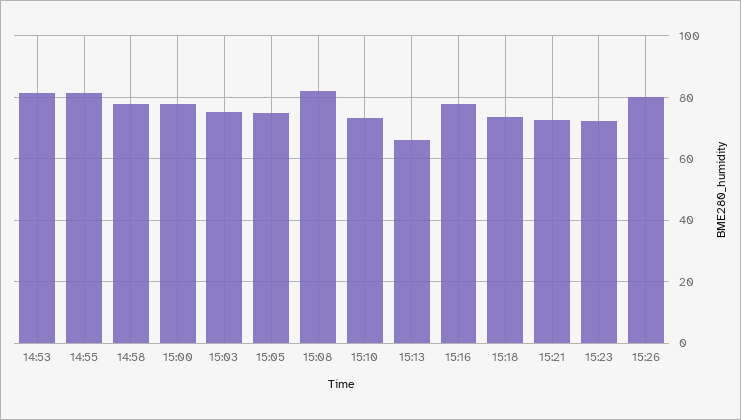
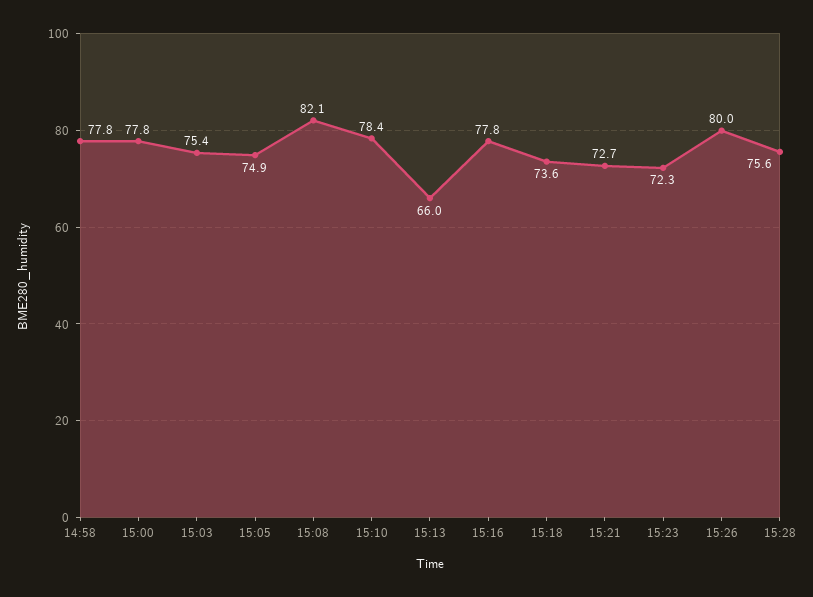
14:53: 82 -> none
14:55: 82 -> none
15:10: 74 -> 78.4
15:28: none -> 75.6

